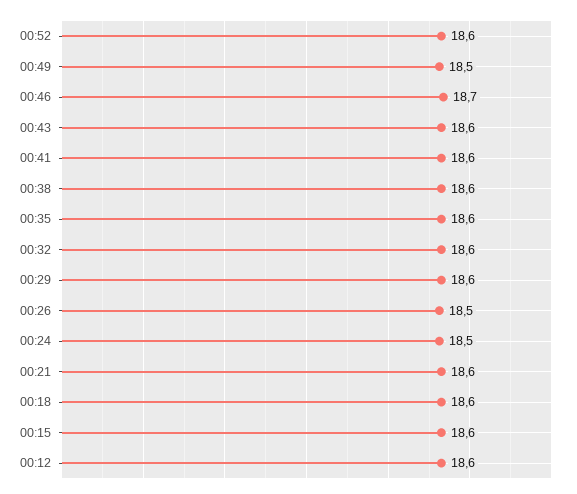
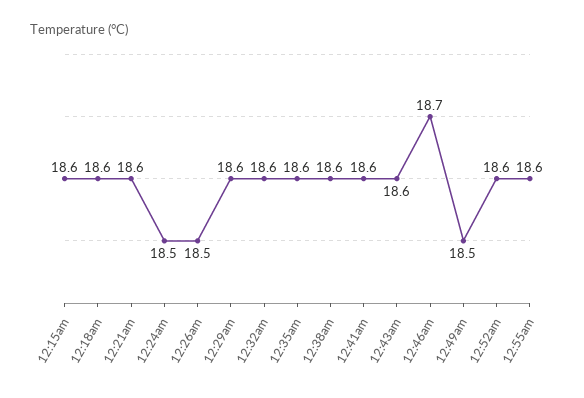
00:12: 18.6 -> none
12:55am: none -> 18.6

